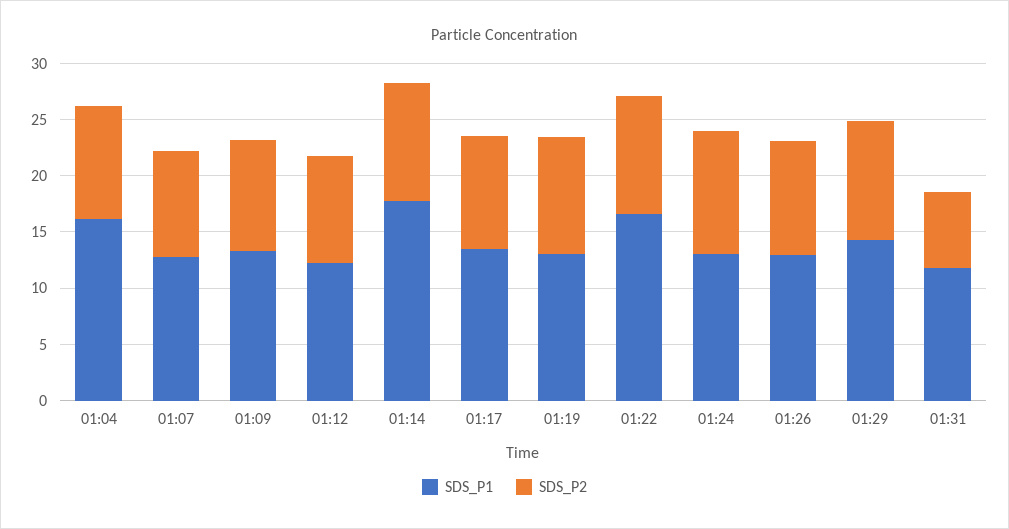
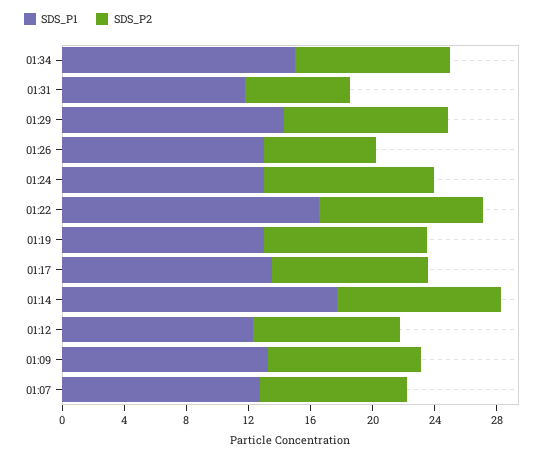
SDS_P1, 01:04: 16 -> none
SDS_P2, 01:04: 10 -> none
SDS_P2, 01:26: 10 -> 7
SDS_P1, 01:34: none -> 15
SDS_P2, 01:34: none -> 10

